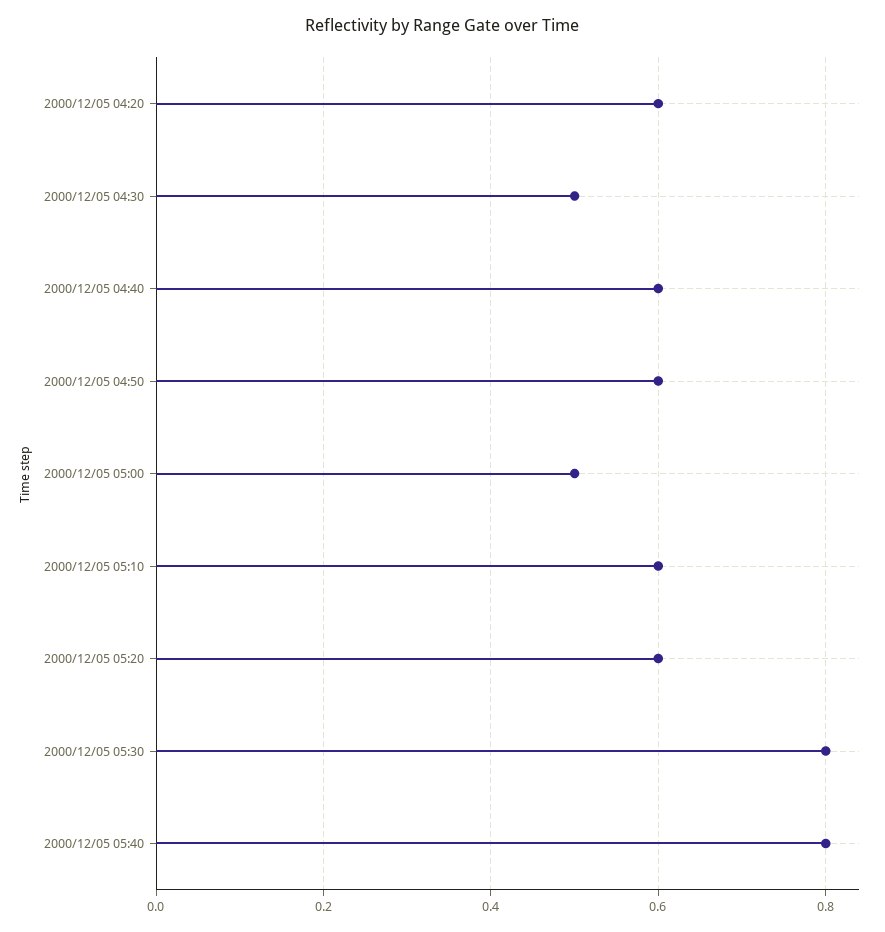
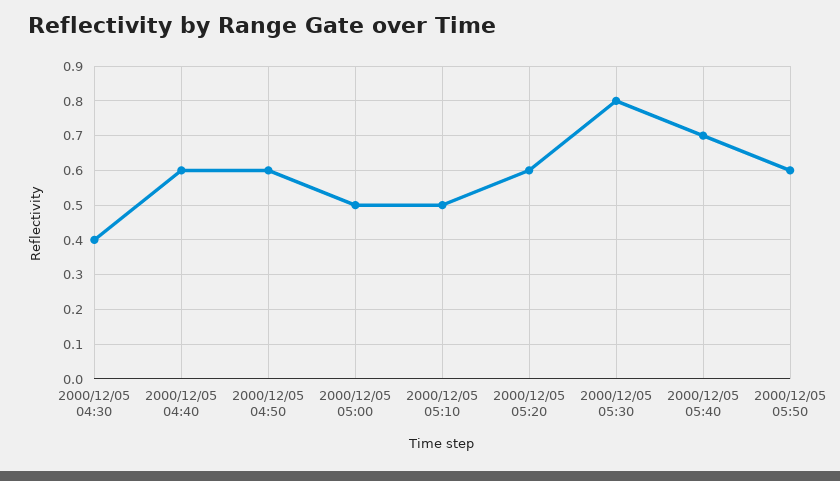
2000/12/05 04:20: 0.6 -> none
2000/12/05 04:30: 0.5 -> 0.4
2000/12/05 05:10: 0.6 -> 0.5
2000/12/05 05:40: 0.8 -> 0.7
2000/12/05 05:50: none -> 0.6

